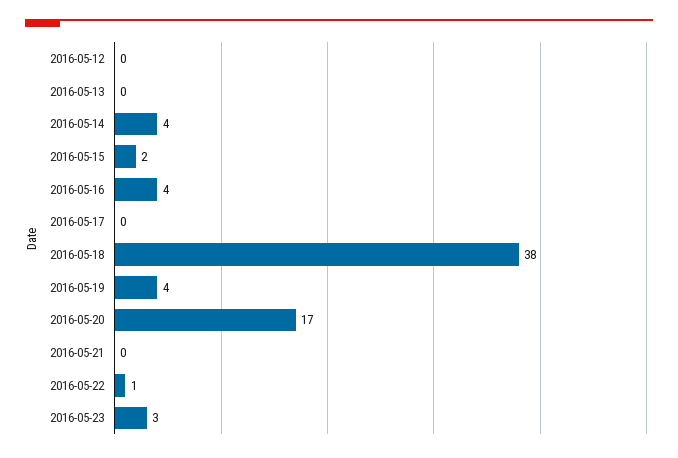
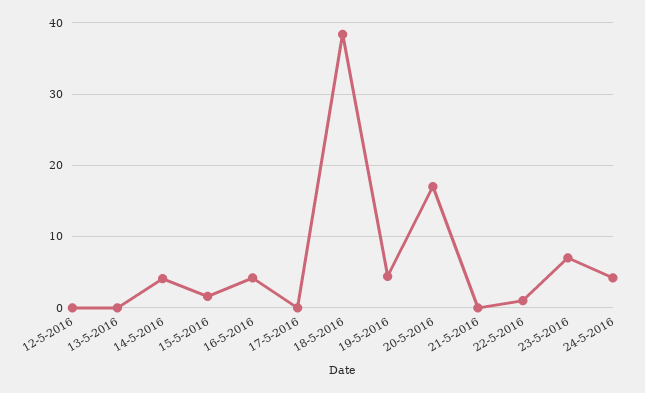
2016-05-23: 3 -> 7
24-5-2016: none -> 4

